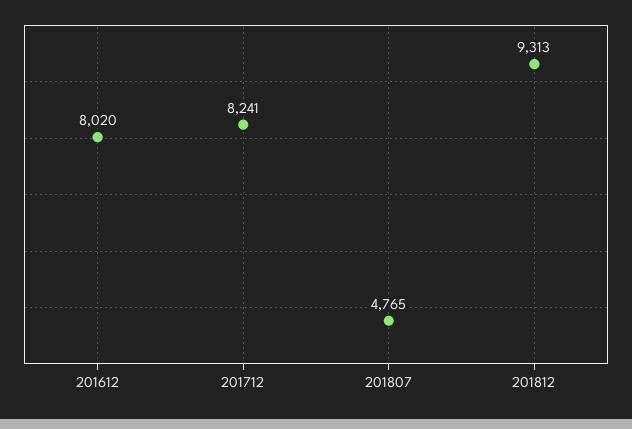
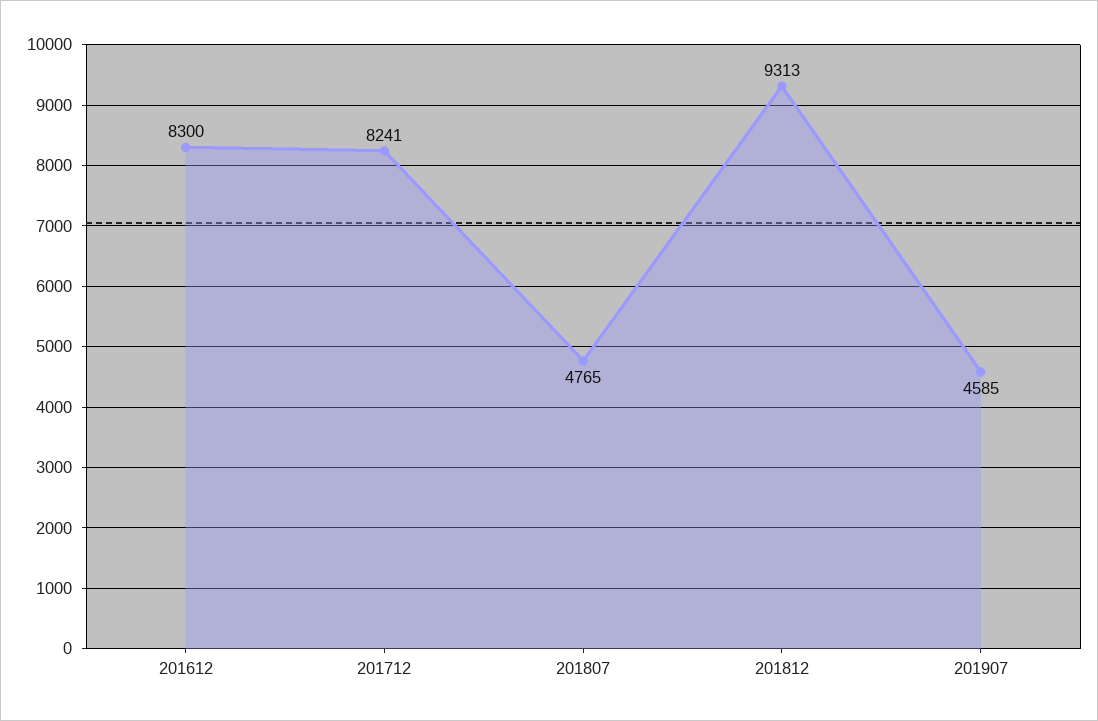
201612: 8020 -> 8300
201907: none -> 4585

